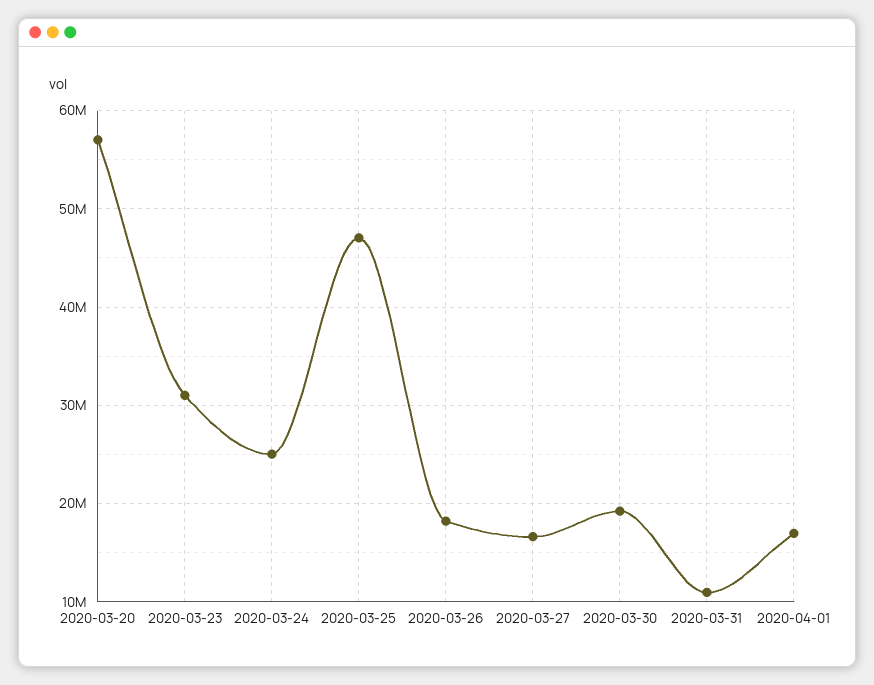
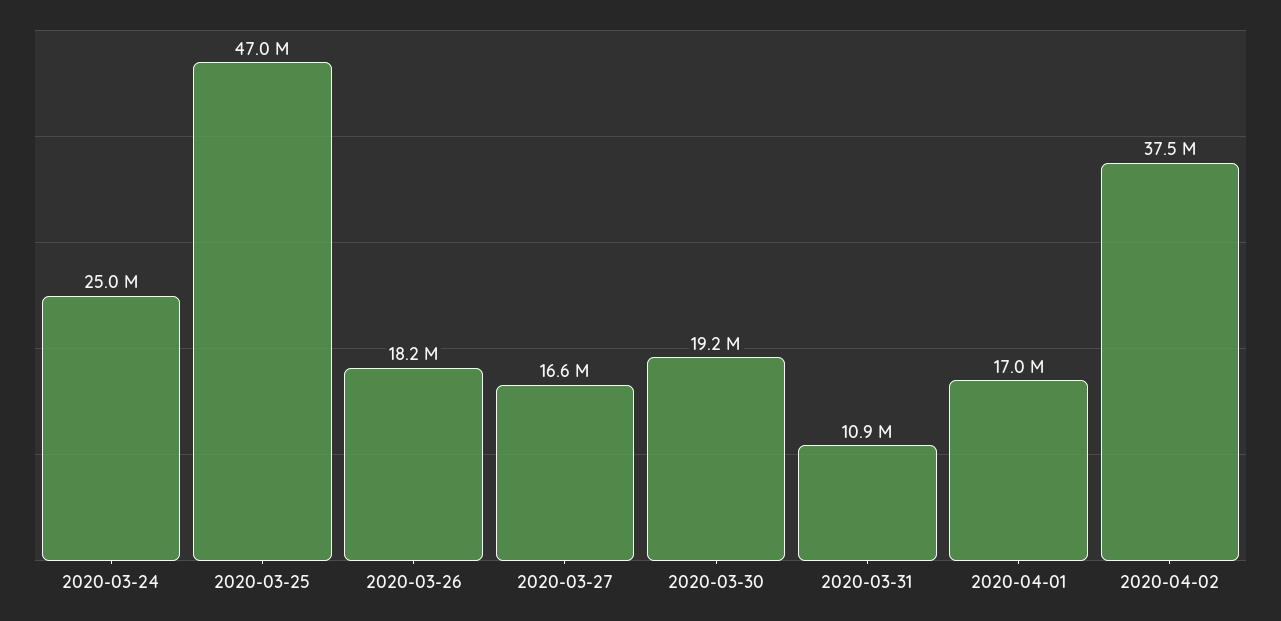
2020-03-20: 57000000 -> none
2020-03-23: 31000000 -> none
2020-04-02: none -> 37500000

